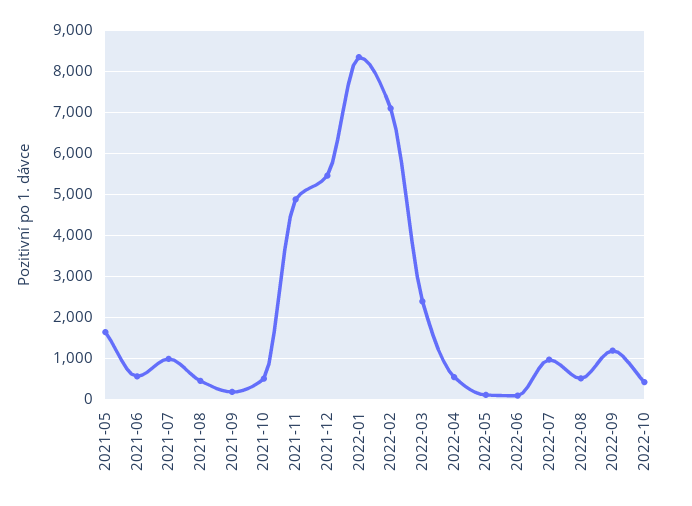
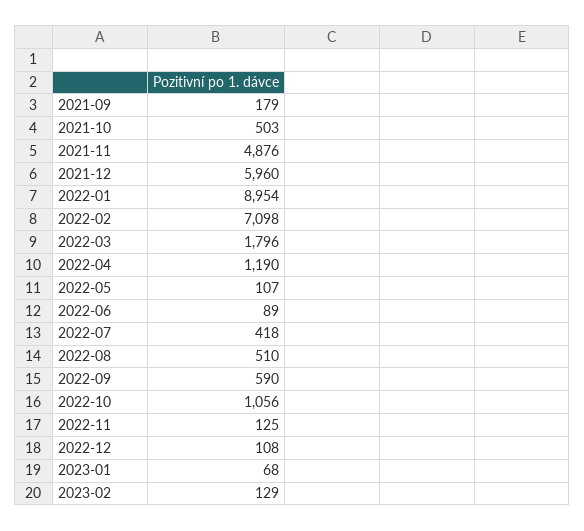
2021-05: 1600 -> none
2021-06: 600 -> none
2021-07: 1000 -> none
2021-08: 400 -> none
2021-12: 5400 -> 5960
2022-01: 8400 -> 8954
2022-03: 2400 -> 1796
2022-04: 600 -> 1190
2022-07: 1000 -> 418
2022-09: 1200 -> 590
2022-10: 400 -> 1056
2022-11: none -> 125
2022-12: none -> 108
2023-01: none -> 68
2023-02: none -> 129

